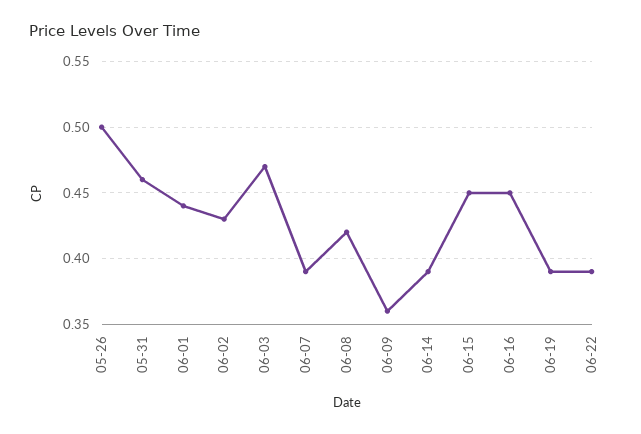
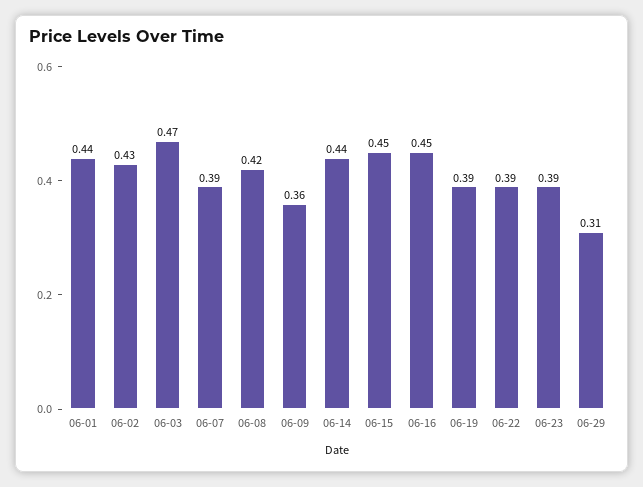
05-26: 0.5 -> none
05-31: 0.46 -> none
06-14: 0.39 -> 0.44
06-23: none -> 0.39
06-29: none -> 0.31

